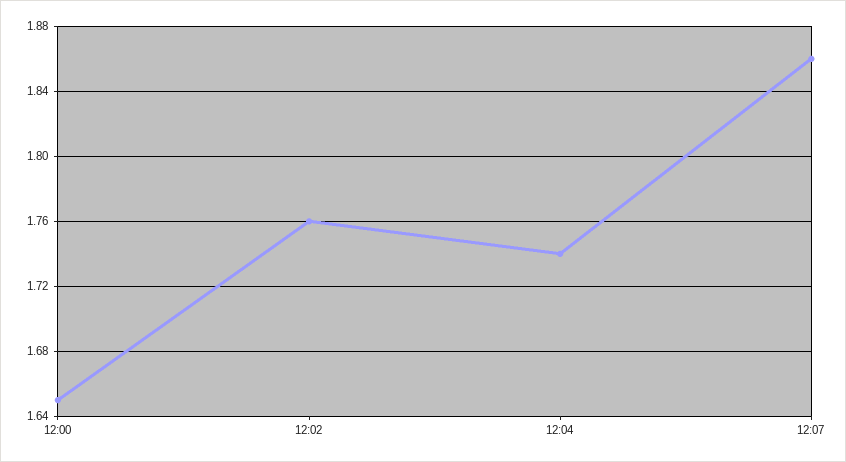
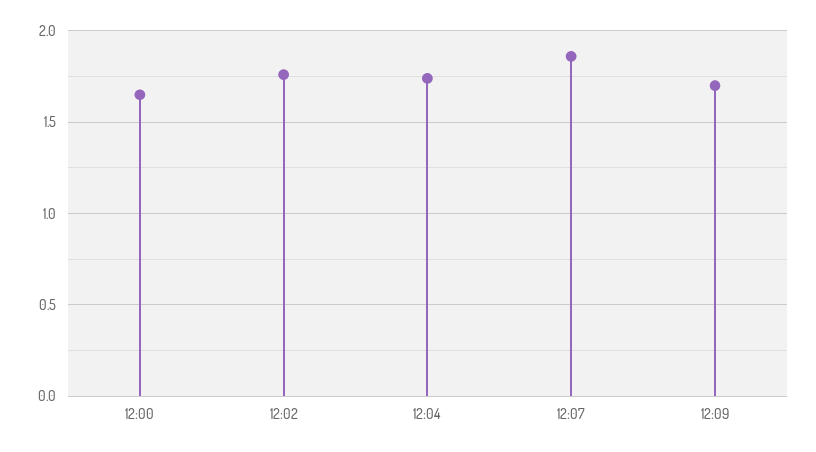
12:09: none -> 1.7

